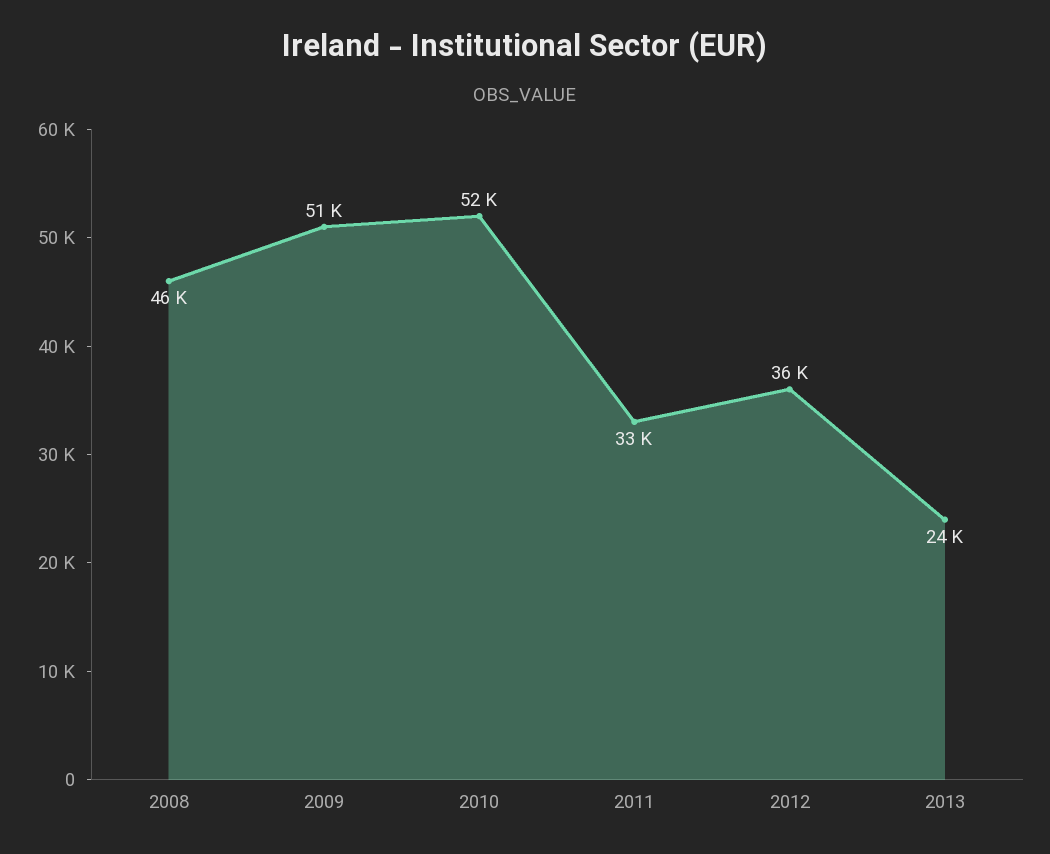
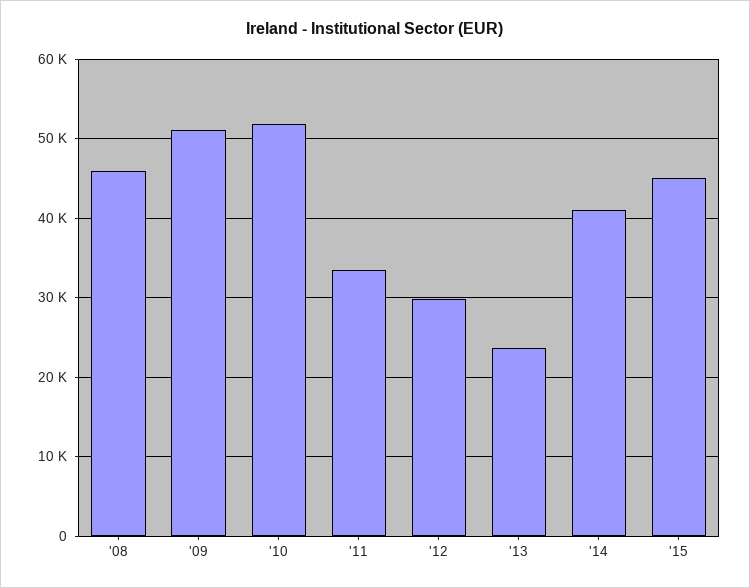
2012: 36000 -> 30000
'14: none -> 41000
'15: none -> 45000

